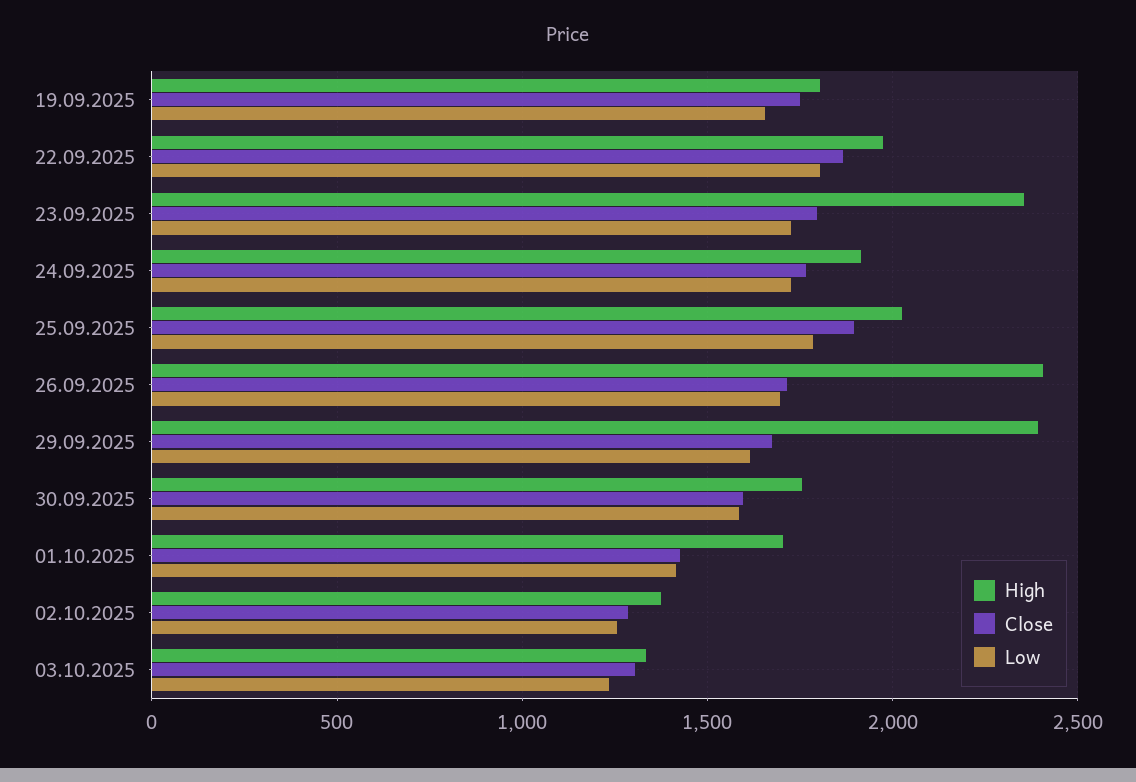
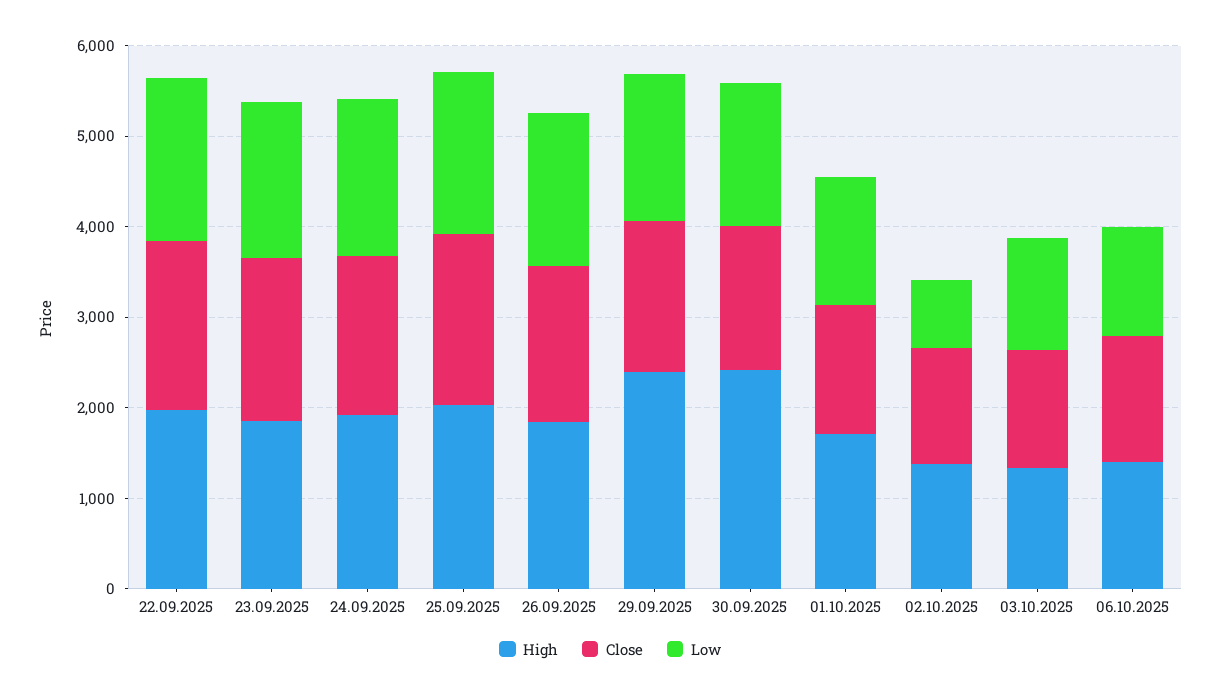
High, 19.09.2025: 1800 -> none
Close, 19.09.2025: 1750 -> none
Low, 19.09.2025: 1650 -> none
High, 23.09.2025: 2350 -> 1800
High, 26.09.2025: 2400 -> 1800
High, 30.09.2025: 1750 -> 2400
Low, 02.10.2025: 1250 -> 800
High, 06.10.2025: none -> 1400
Close, 06.10.2025: none -> 1400
Low, 06.10.2025: none -> 1200

